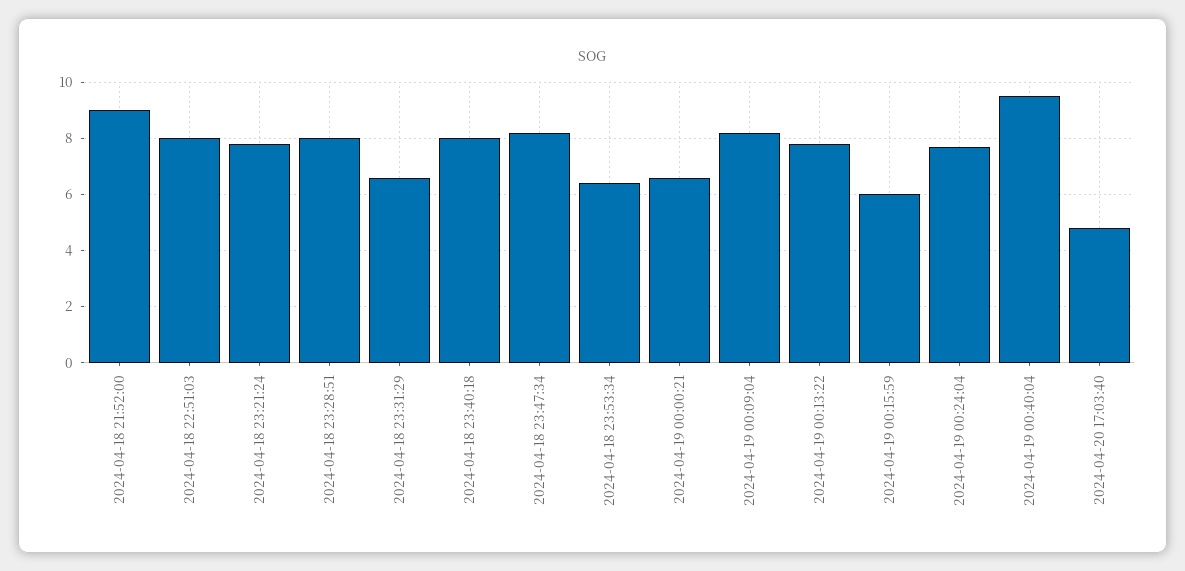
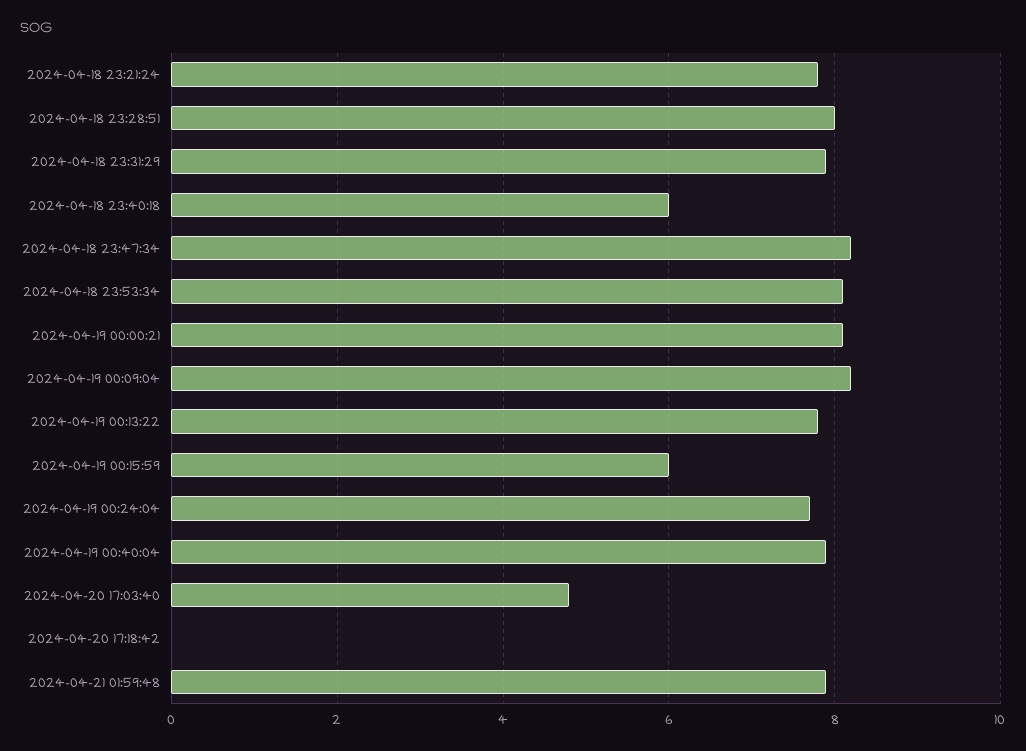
2024-04-18 21:52:00: 9 -> none
2024-04-18 22:51:03: 8 -> none
2024-04-18 23:31:29: 6.5 -> 8
2024-04-18 23:40:18: 8 -> 6
2024-04-18 23:53:34: 6.5 -> 8
2024-04-19 00:00:21: 6.5 -> 8
2024-04-19 00:40:04: 9.5 -> 8
2024-04-20 17:18:42: none -> 0
2024-04-21 01:59:48: none -> 8

